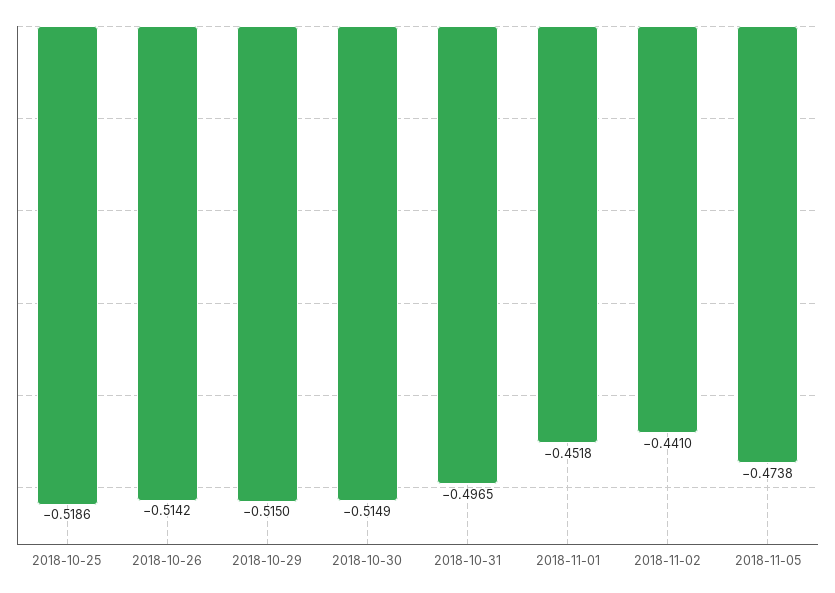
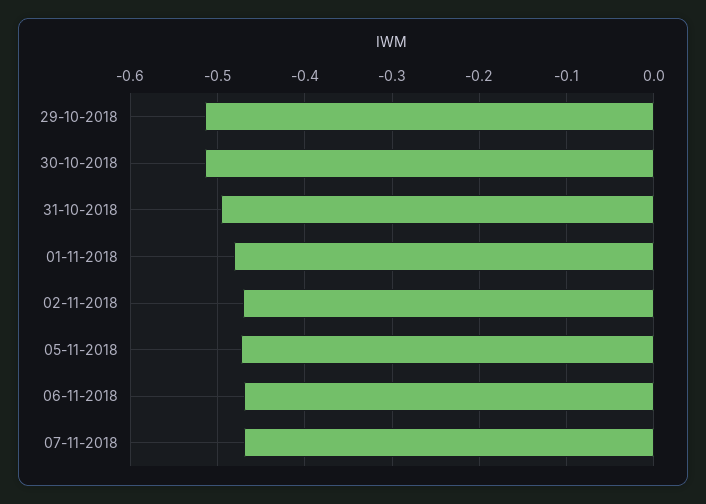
2018-10-25: -0.5186 -> none
2018-10-26: -0.5142 -> none
2018-11-01: -0.4518 -> -0.48
2018-11-02: -0.441 -> -0.47
06-11-2018: none -> -0.47
07-11-2018: none -> -0.47

